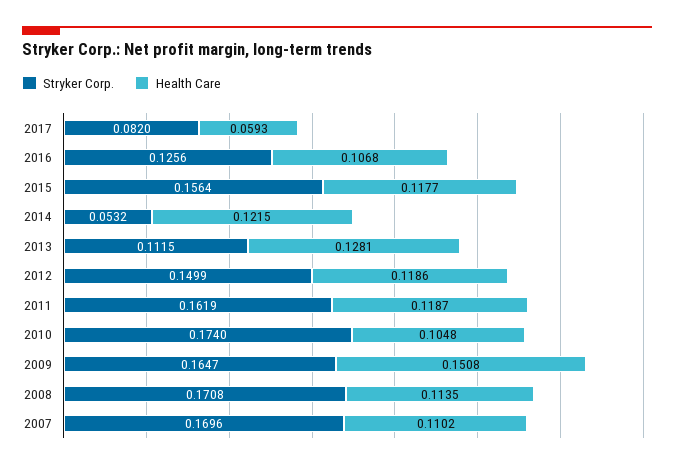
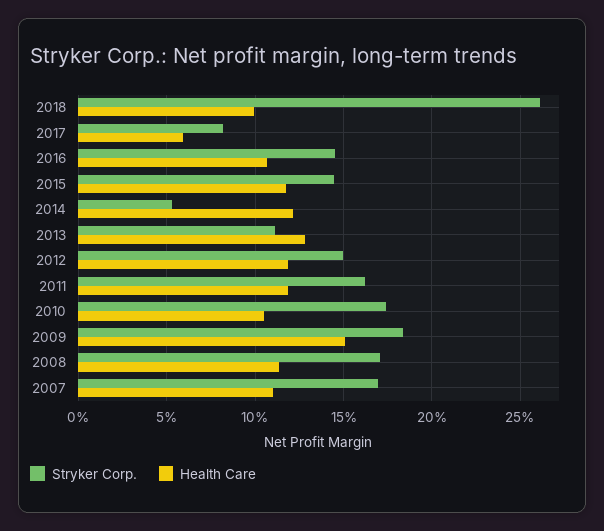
Stryker Corp., 2016: 0.1256 -> 0.145
Stryker Corp., 2015: 0.1564 -> 0.145
Stryker Corp., 2009: 0.1647 -> 0.185
Stryker Corp., 2018: none -> 0.26
Health Care, 2018: none -> 0.1

